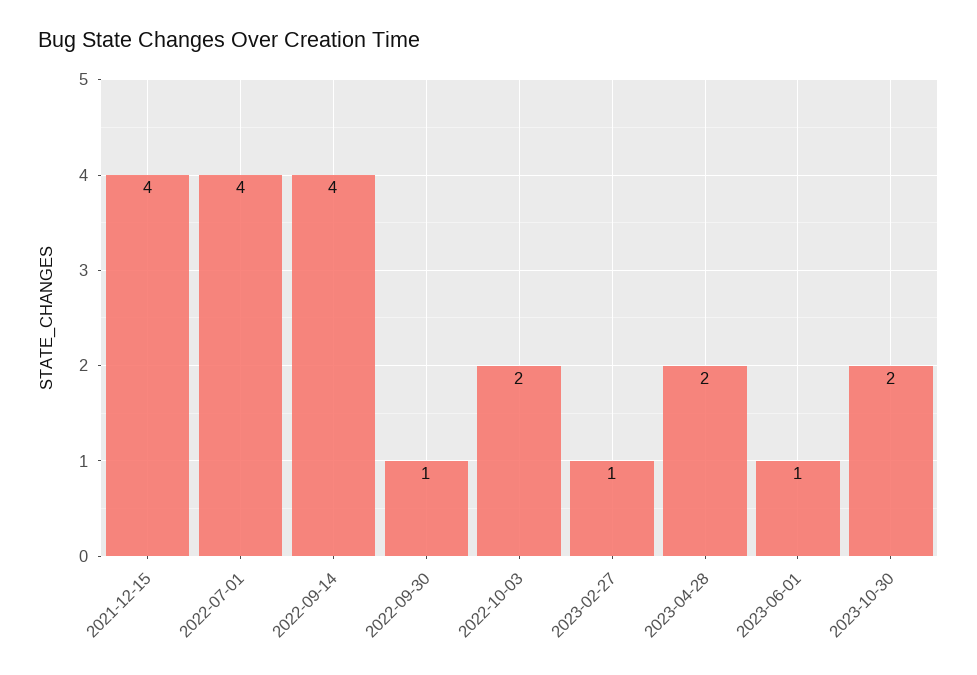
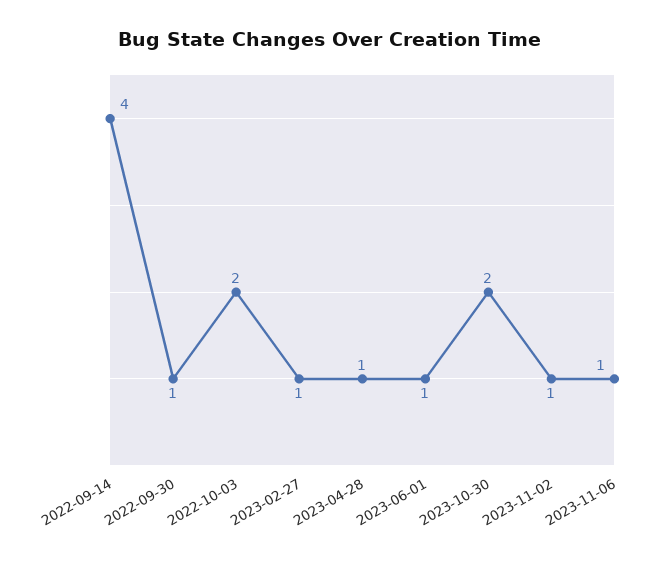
2021-12-15: 4 -> none
2022-07-01: 4 -> none
2023-04-28: 2 -> 1
2023-11-02: none -> 1
2023-11-06: none -> 1

